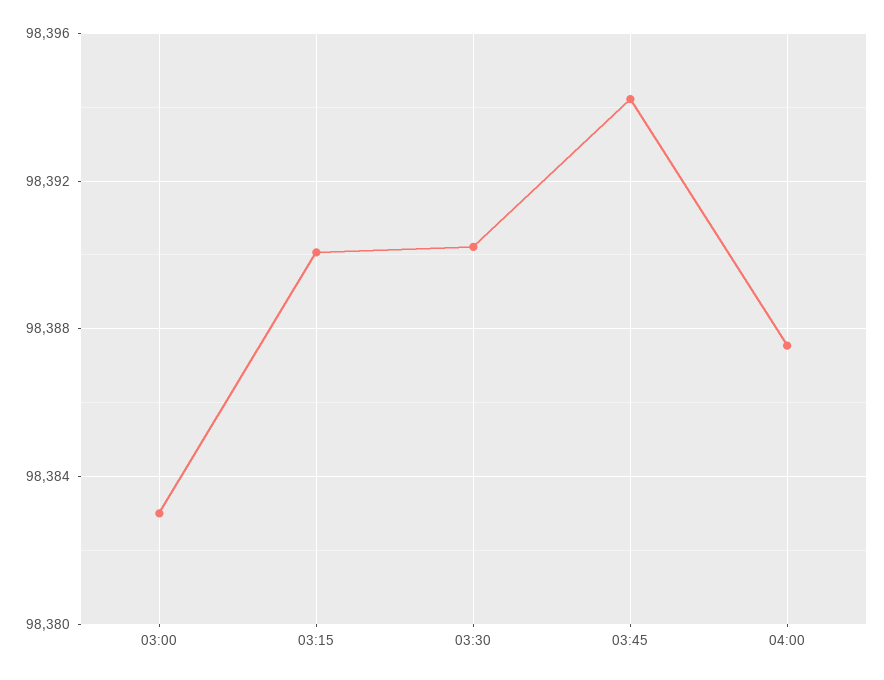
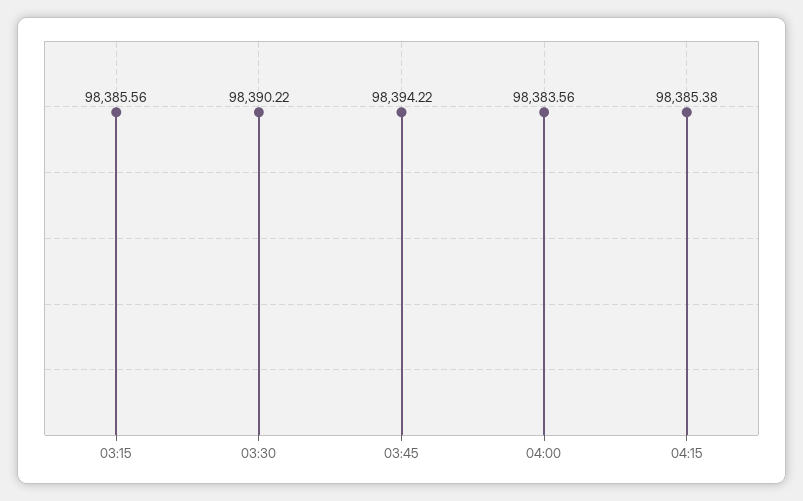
03:00: 98383 -> none
03:15: 98390 -> 98385.56
04:00: 98387.5 -> 98383.56
04:15: none -> 98385.38

